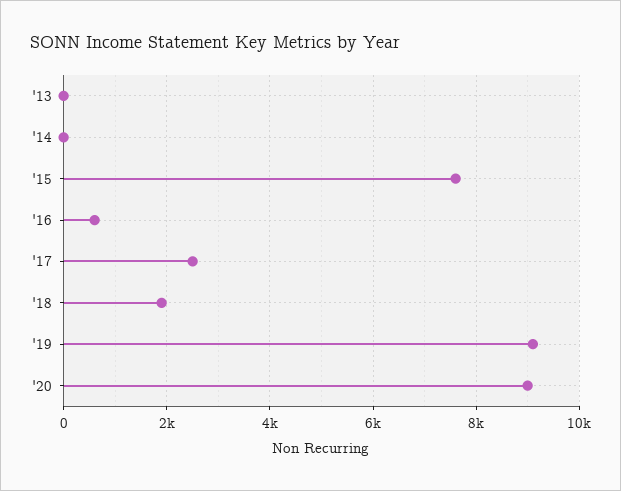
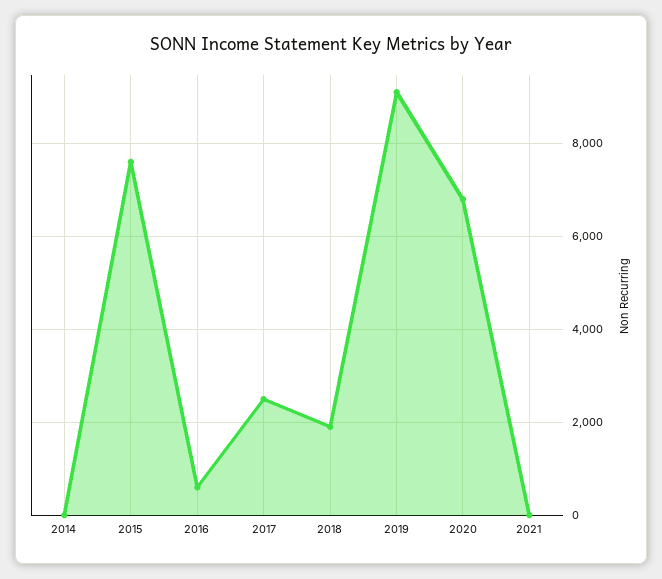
'13: 0 -> none
'20: 9000 -> 6800
2021: none -> 0

